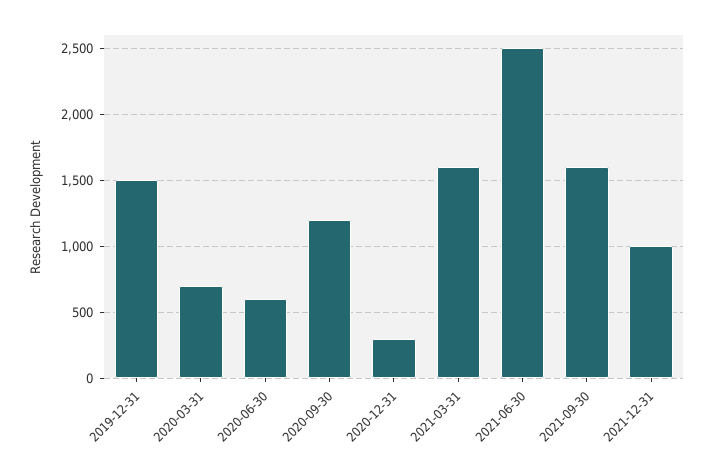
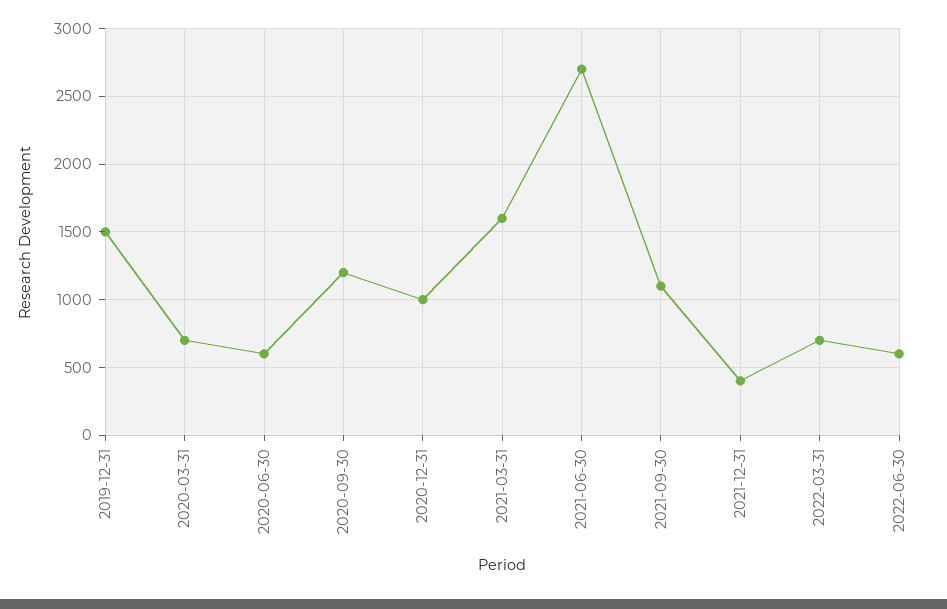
2020-12-31: 300 -> 1000
2021-06-30: 2500 -> 2700
2021-09-30: 1600 -> 1100
2021-12-31: 1000 -> 400
2022-03-31: none -> 700
2022-06-30: none -> 600

